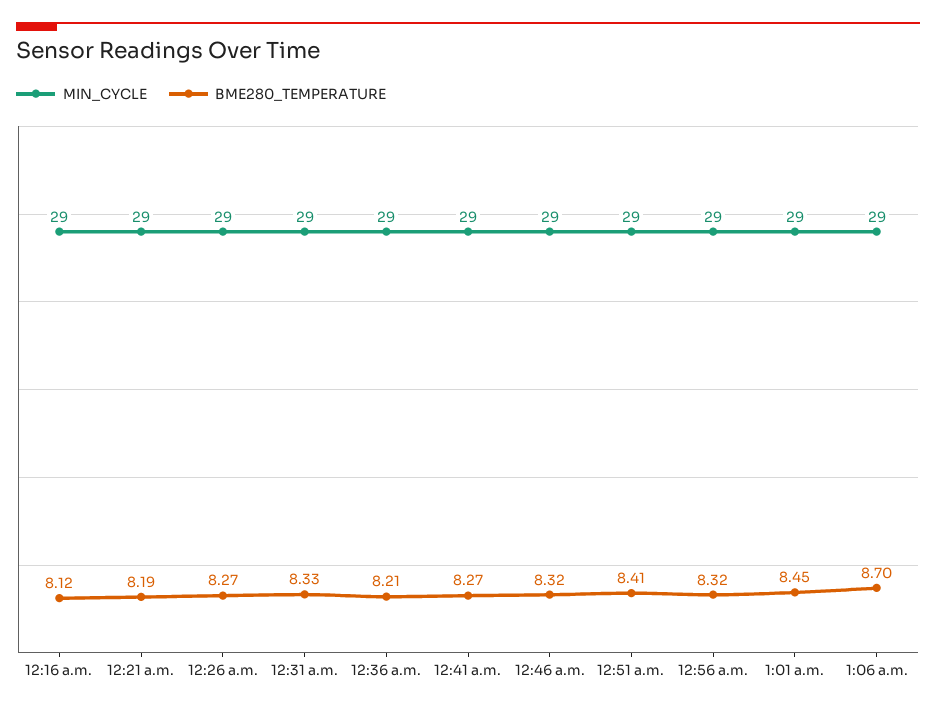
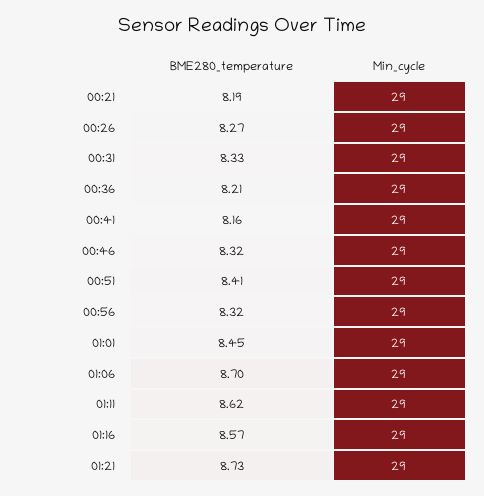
MIN_CYCLE, 12:16 a.m.: 29 -> none
BME280_TEMPERATURE, 12:16 a.m.: 8.12 -> none
BME280_TEMPERATURE, 12:41 a.m.: 8.27 -> 8.16
BME280_TEMPERATURE, 01:11: none -> 8.62
MIN_CYCLE, 01:11: none -> 29
BME280_TEMPERATURE, 01:16: none -> 8.57
MIN_CYCLE, 01:16: none -> 29
BME280_TEMPERATURE, 01:21: none -> 8.73
MIN_CYCLE, 01:21: none -> 29

